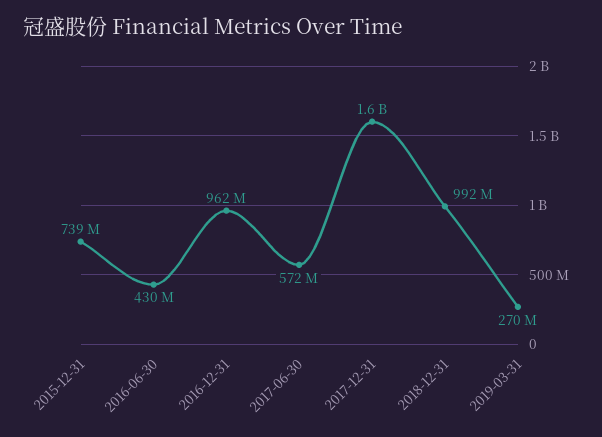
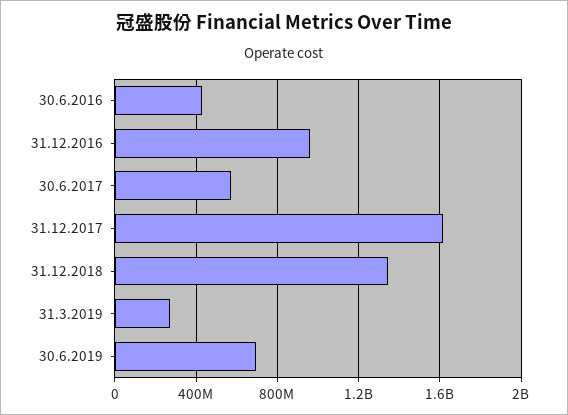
2015-12-31: 739000000 -> none
2018-12-31: 992000000 -> 1350000000
30.6.2019: none -> 700000000

